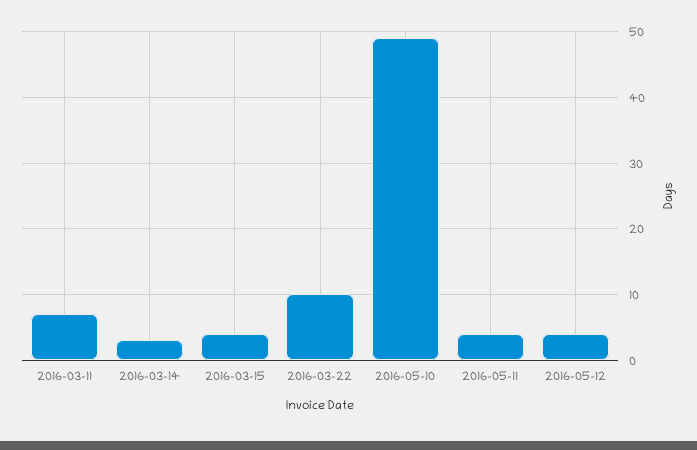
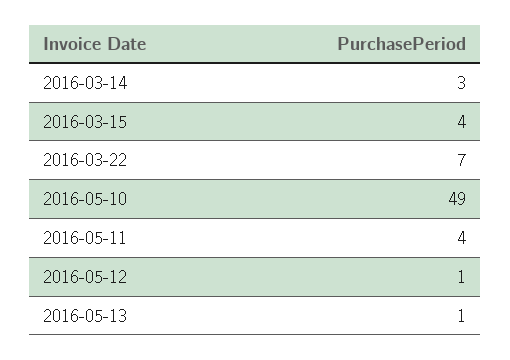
2016-03-11: 7 -> none
2016-03-22: 10 -> 7
2016-05-12: 4 -> 1
2016-05-13: none -> 1

